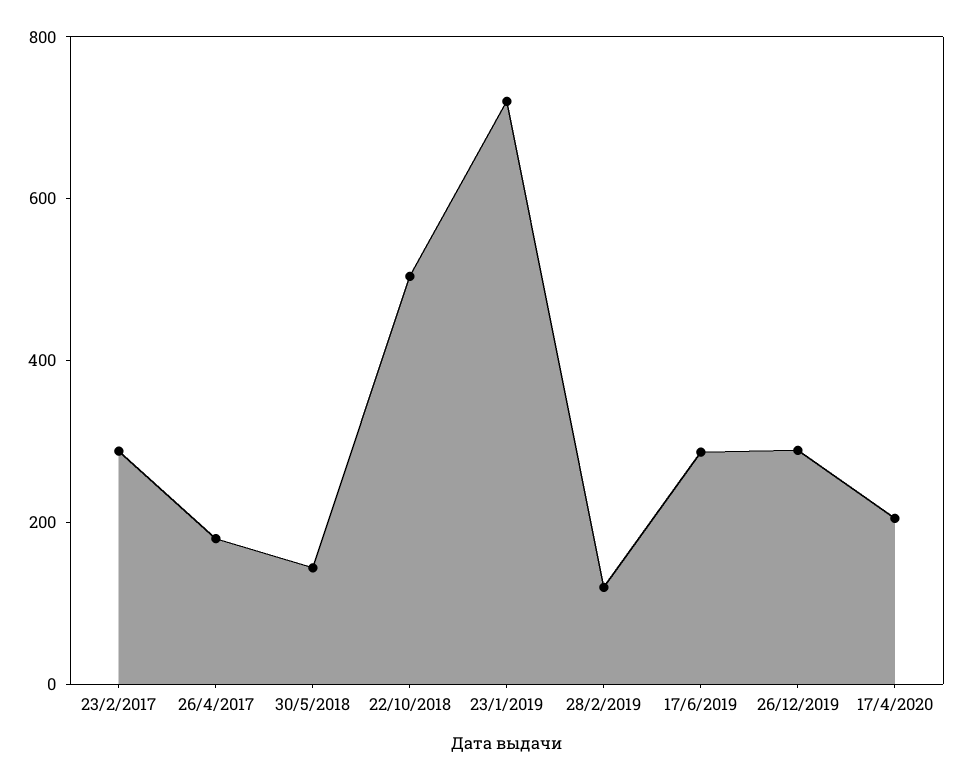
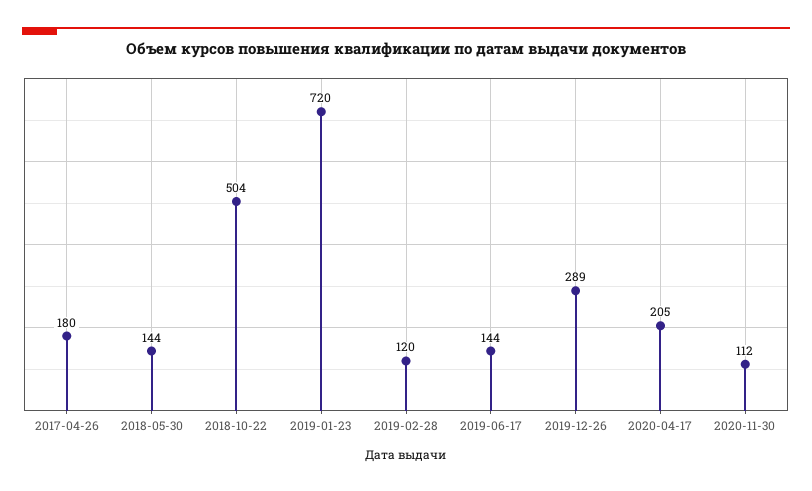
23/2/2017: 300 -> none
17/6/2019: 300 -> 144
2020-11-30: none -> 112

